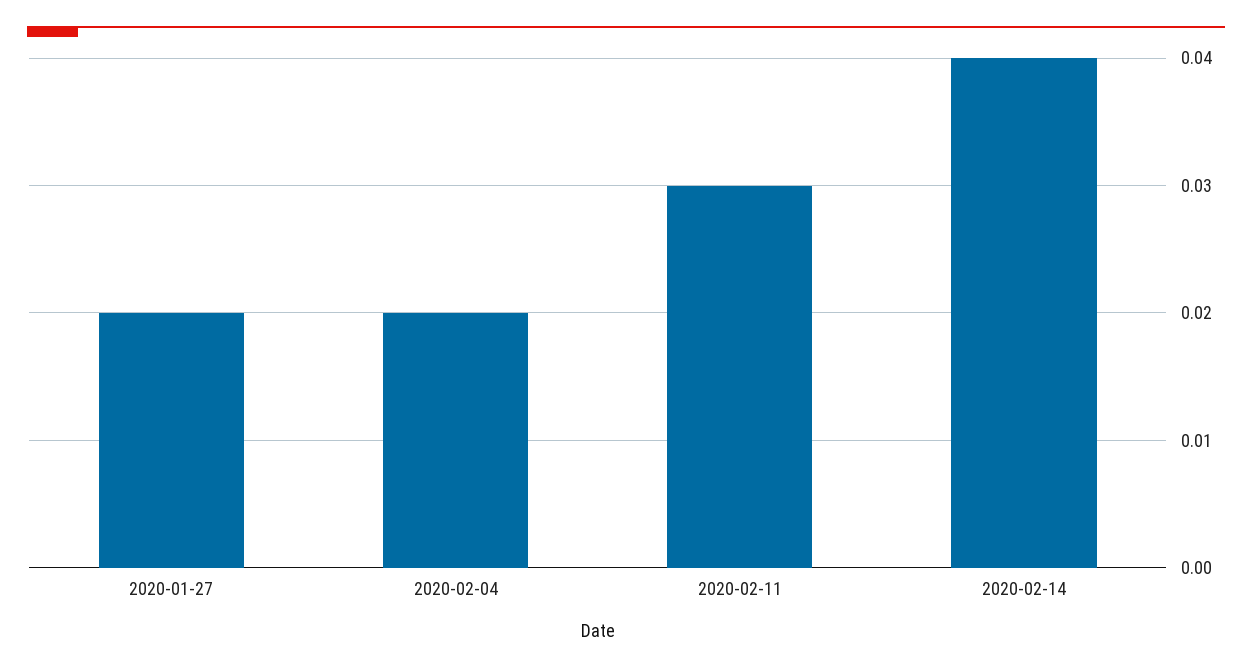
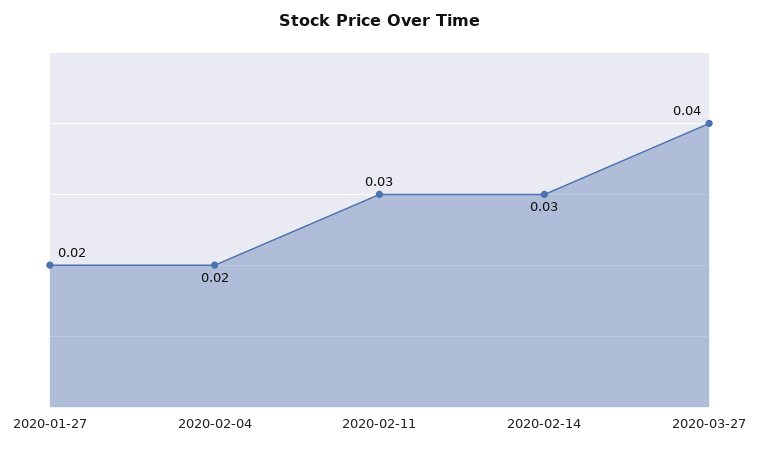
2020-02-14: 0.04 -> 0.03
2020-03-27: none -> 0.04

